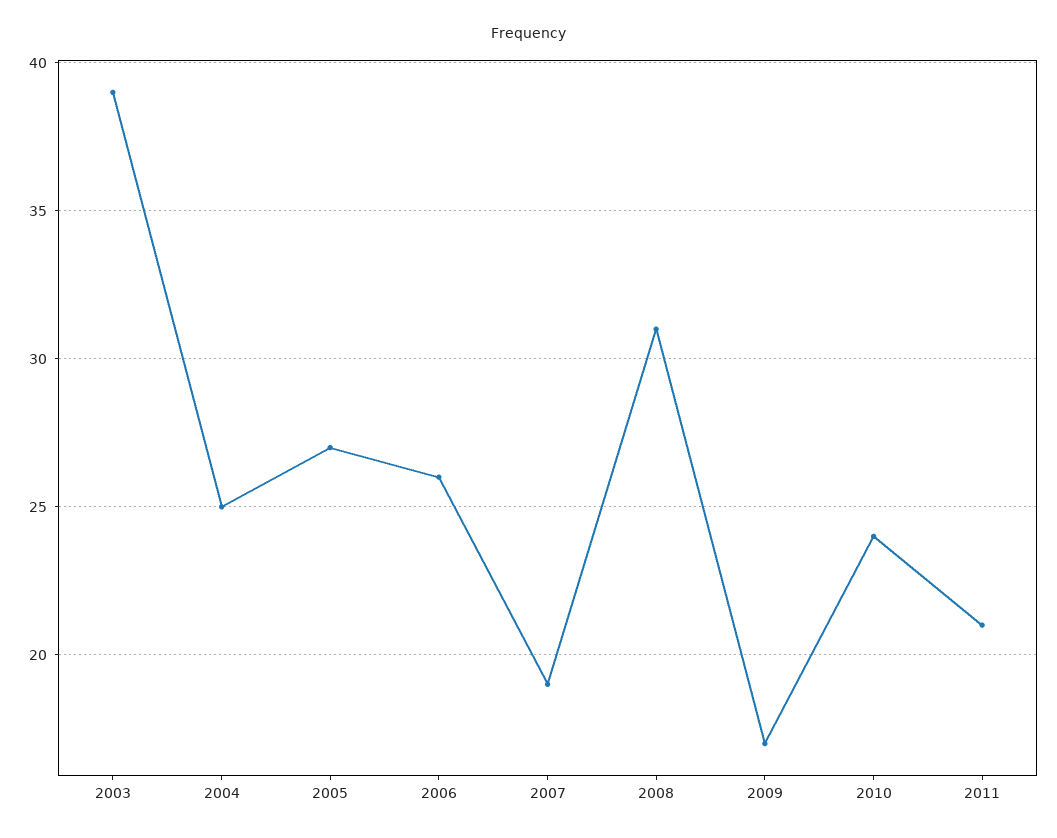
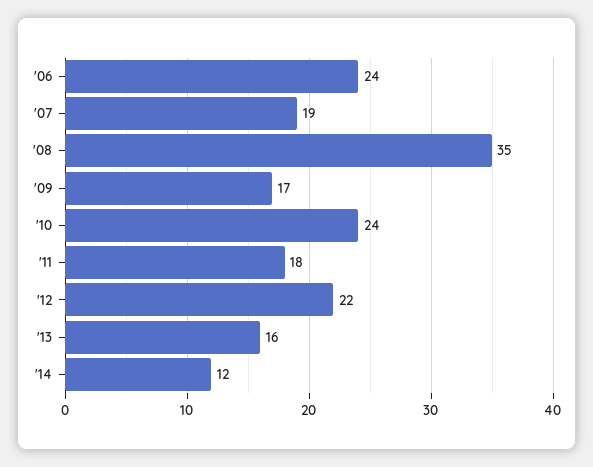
2003: 39 -> none
2004: 25 -> none
2005: 27 -> none
2006: 26 -> 24
2008: 31 -> 35
2011: 21 -> 18
'12: none -> 22
'13: none -> 16
'14: none -> 12

